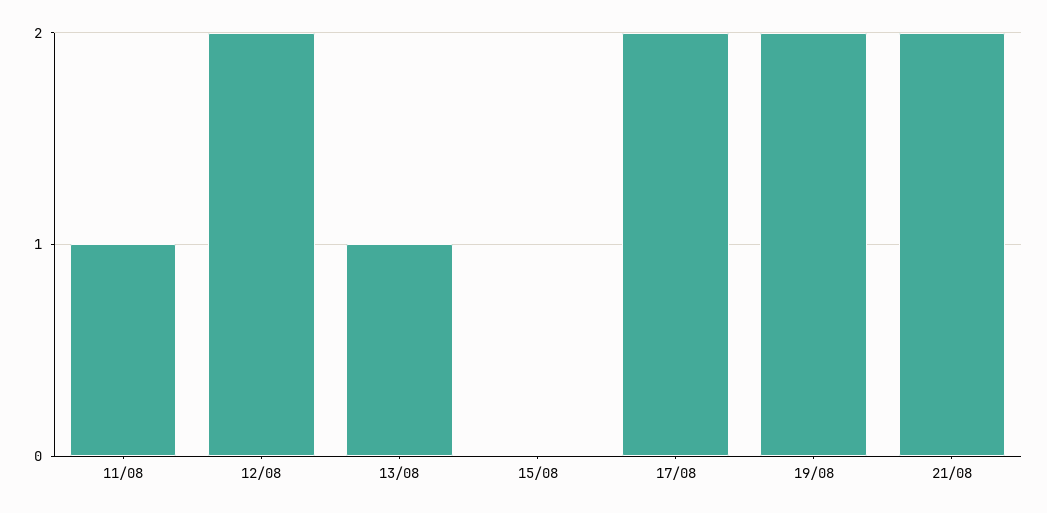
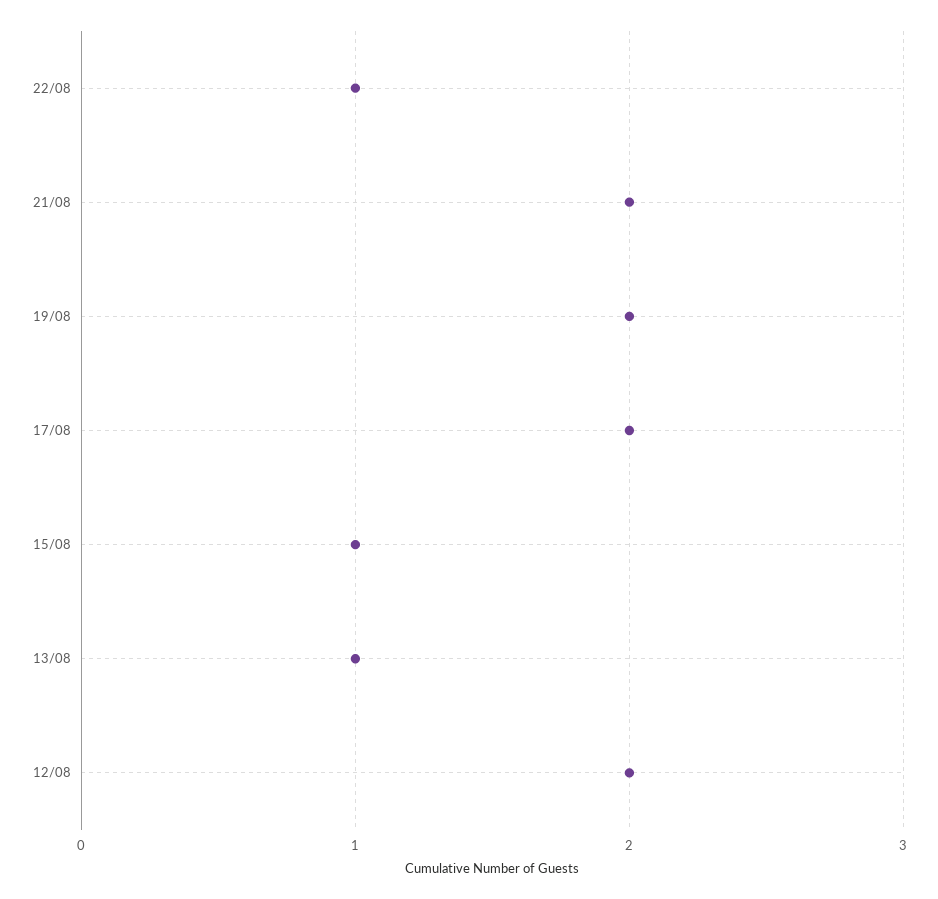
11/08: 1 -> none
15/08: 0 -> 1
22/08: none -> 1

